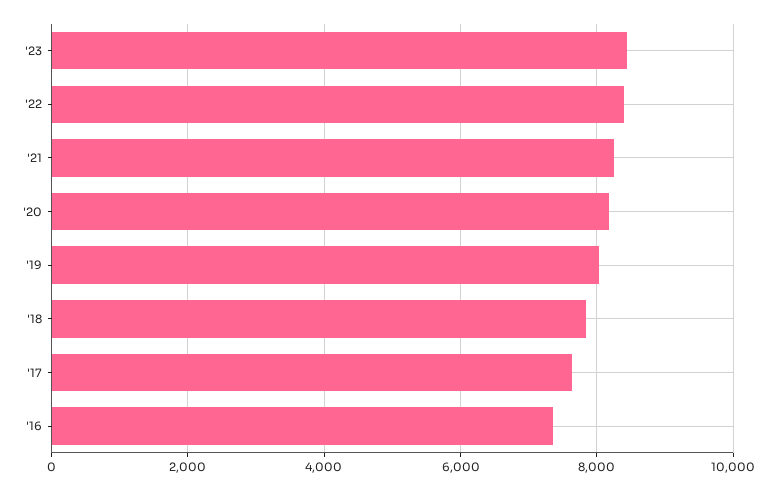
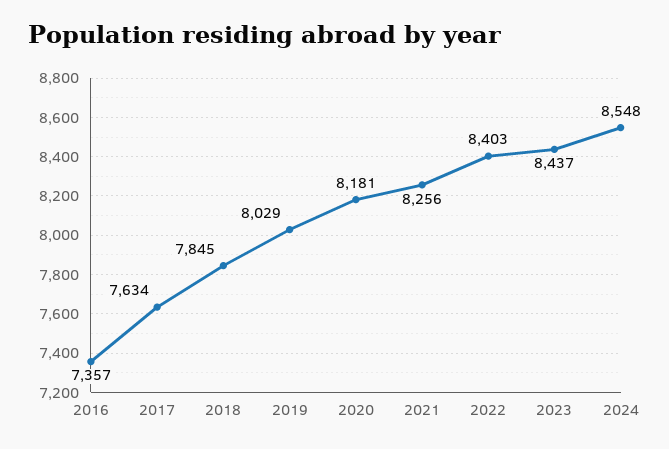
2024: none -> 8548

